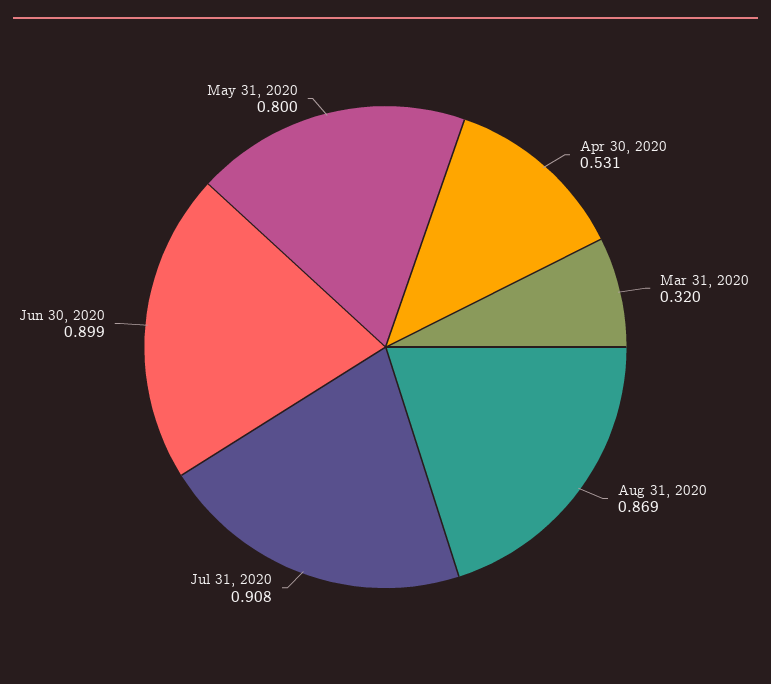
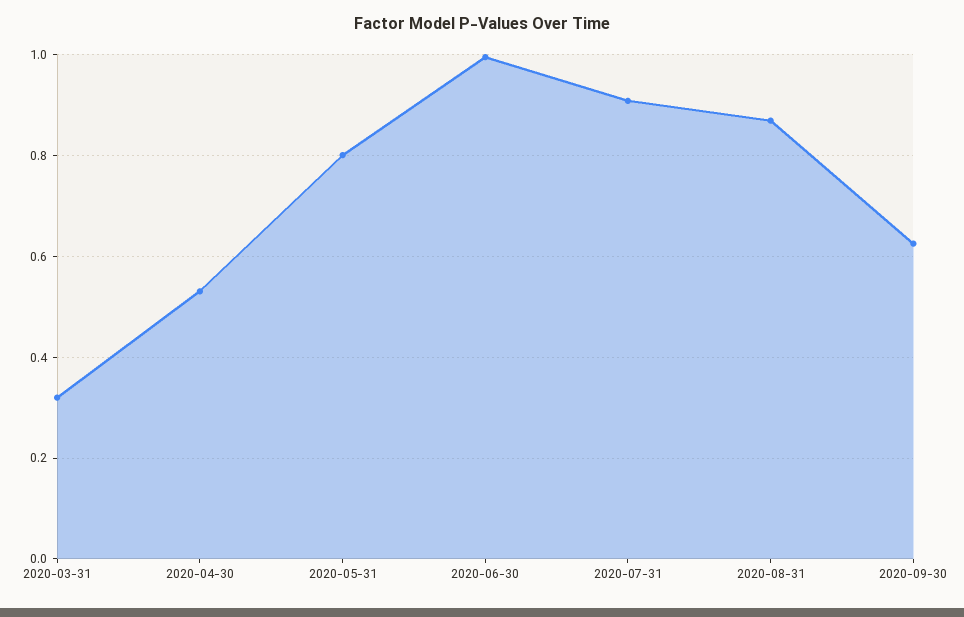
Jun 30, 2020: 0.899 -> 1
2020-09-30: none -> 0.62

